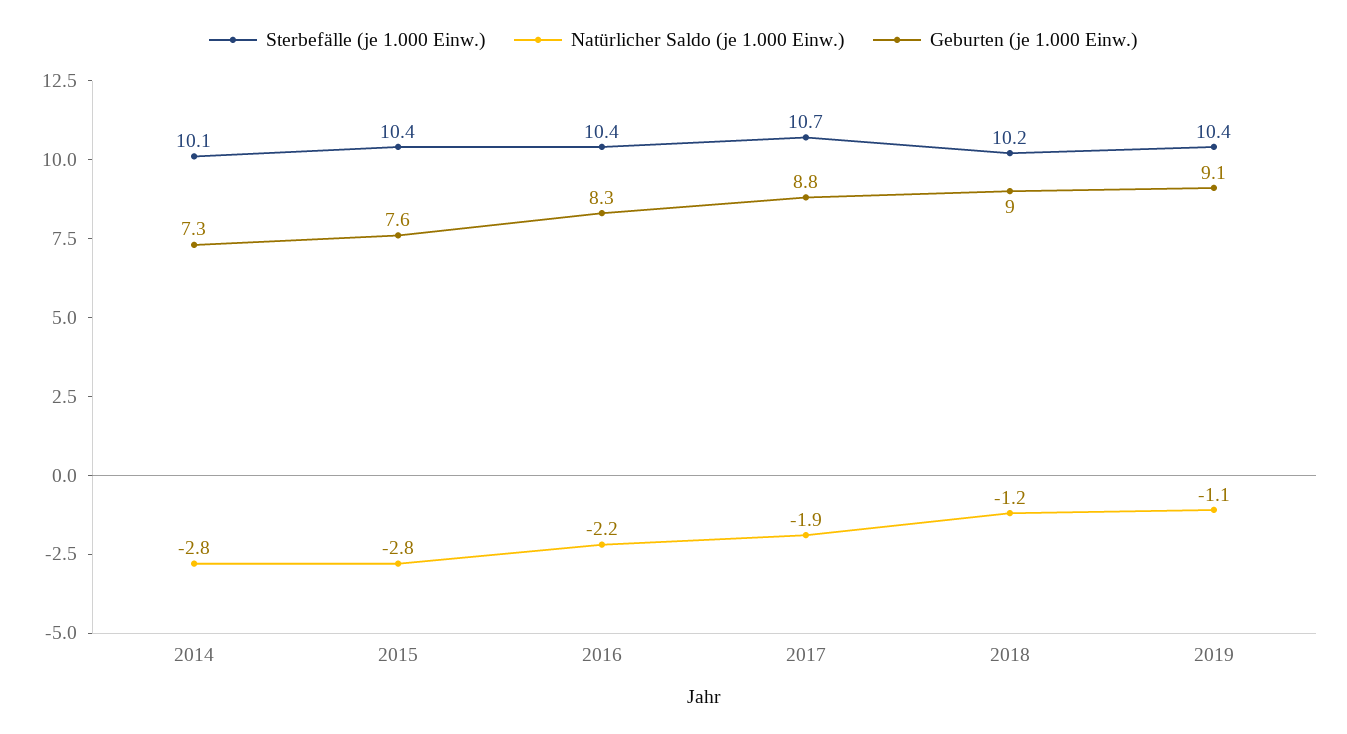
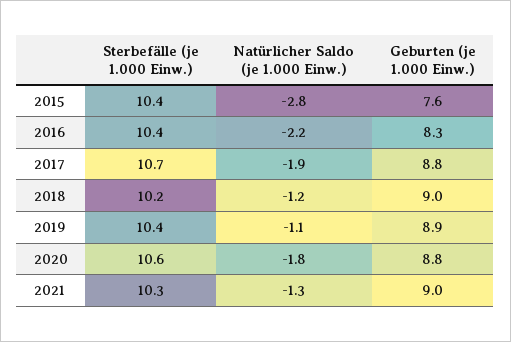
Sterbefälle (je 1.000 Einw.), 2014: 10.1 -> none
Natürlicher Saldo (je 1.000 Einw.), 2014: -2.8 -> none
Geburten (je 1.000 Einw.), 2014: 7.3 -> none
Geburten (je 1.000 Einw.), 2019: 9.1 -> 8.9
Sterbefälle (je 1.000 Einw.), 2020: none -> 10.6
Natürlicher Saldo (je 1.000 Einw.), 2020: none -> -1.8
Geburten (je 1.000 Einw.), 2020: none -> 8.8
Sterbefälle (je 1.000 Einw.), 2021: none -> 10.3
Natürlicher Saldo (je 1.000 Einw.), 2021: none -> -1.3
Geburten (je 1.000 Einw.), 2021: none -> 9

